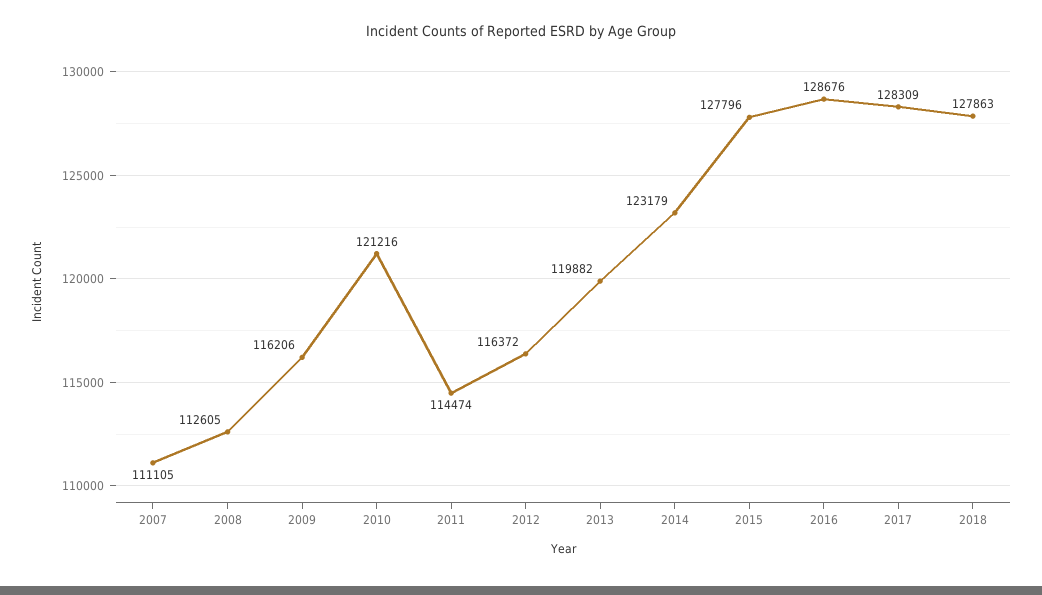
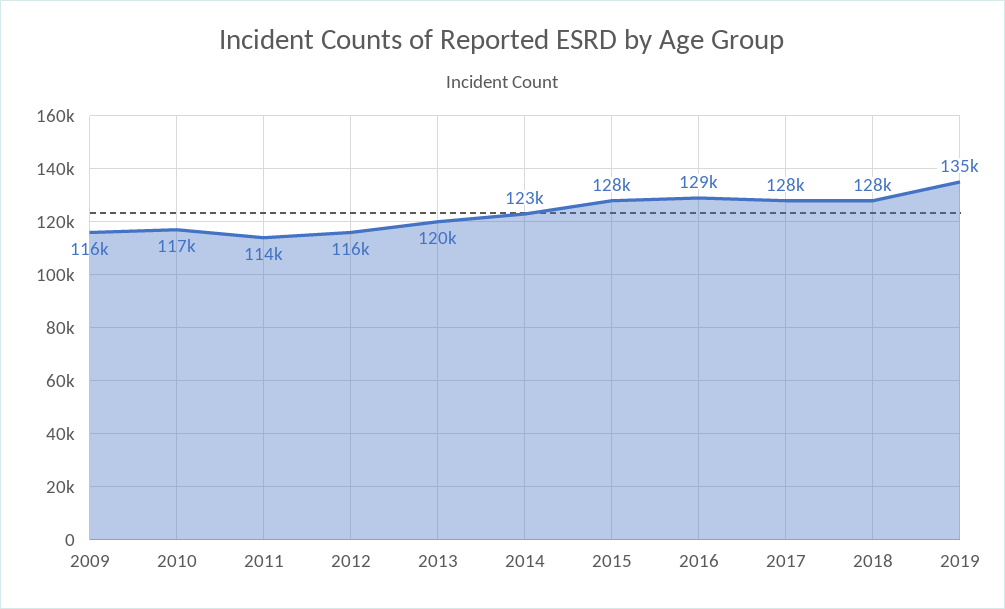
2007: 111105 -> none
2008: 112605 -> none
2010: 121216 -> 117000
2019: none -> 135000

